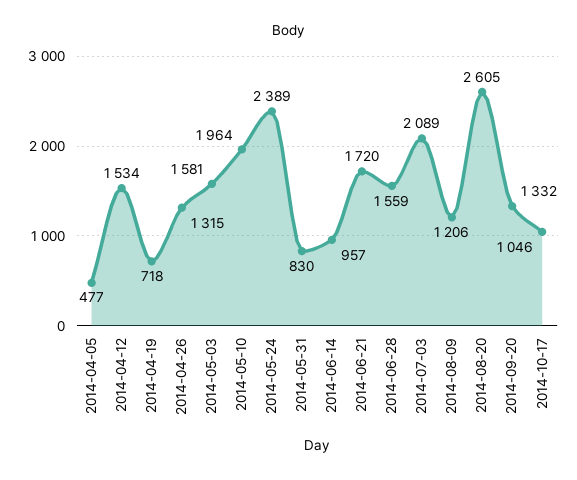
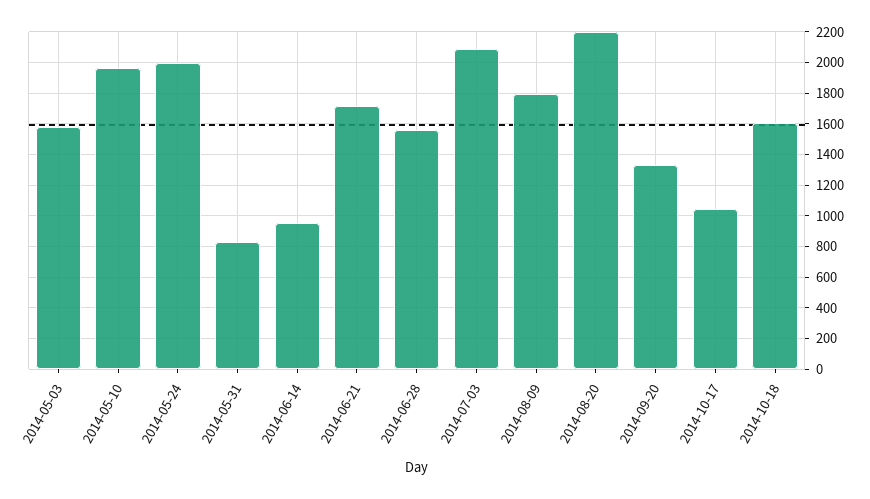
2014-04-05: 477 -> none
2014-04-12: 1534 -> none
2014-04-19: 718 -> none
2014-04-26: 1315 -> none
2014-05-24: 2389 -> 2000
2014-08-09: 1206 -> 1800
2014-08-20: 2605 -> 2200
2014-10-18: none -> 1600

